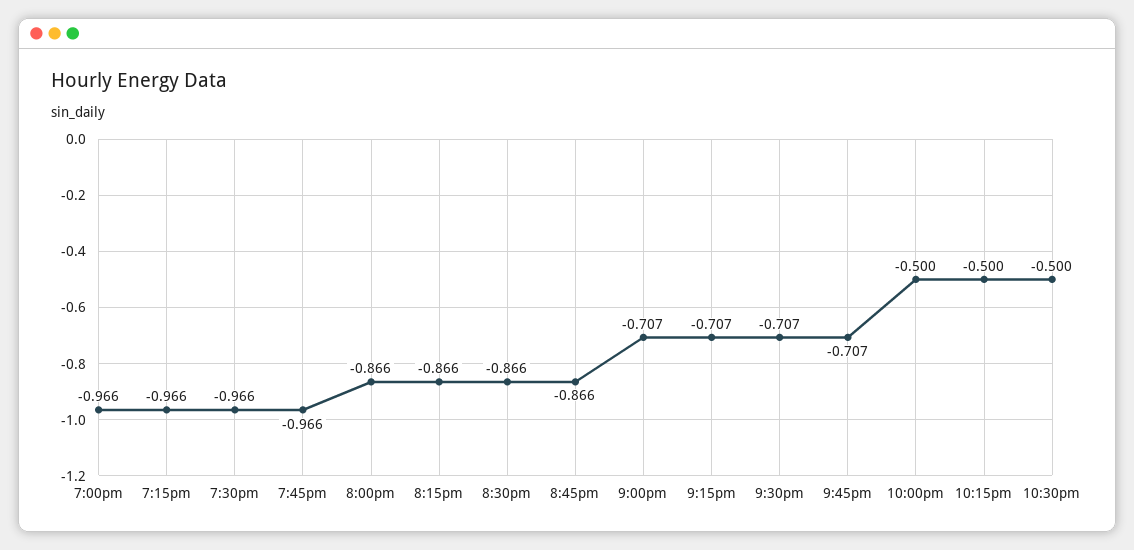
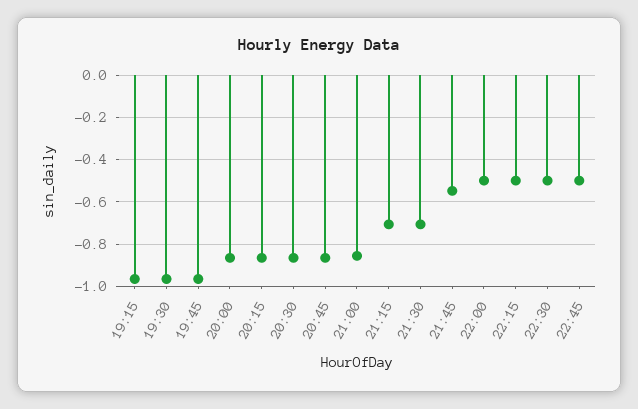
7:00pm: -0.966 -> none
9:00pm: -0.707 -> -0.85
9:45pm: -0.707 -> -0.55
22:45: none -> -0.5

